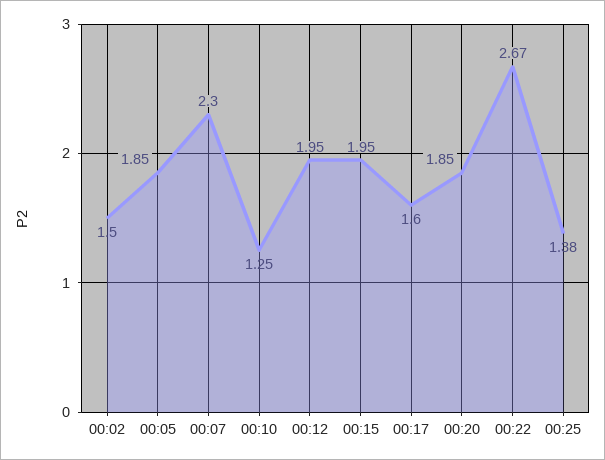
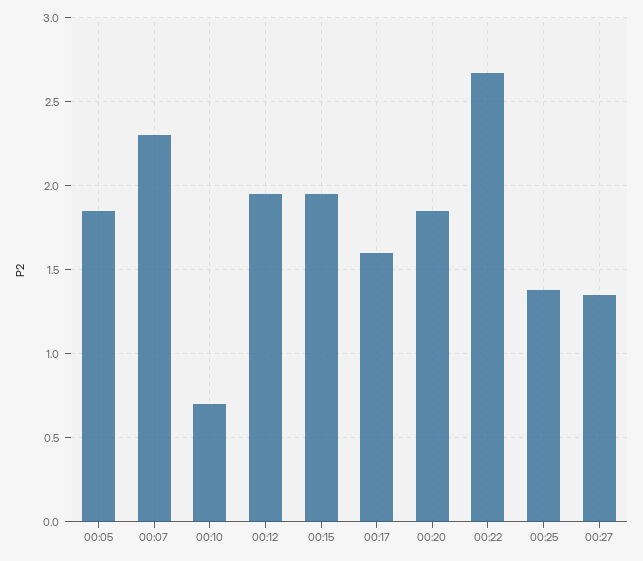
00:02: 1.5 -> none
00:10: 1.25 -> 0.7
00:27: none -> 1.35

